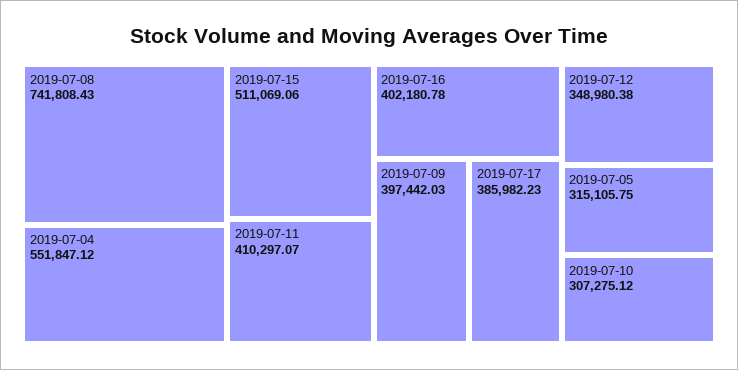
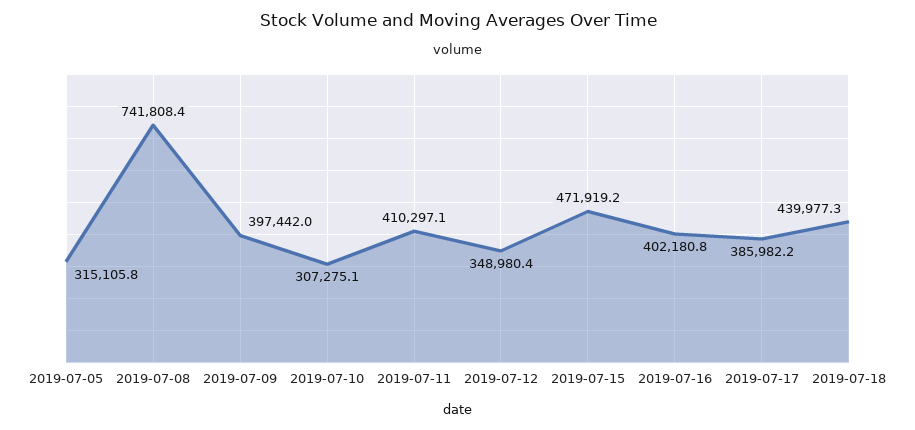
2019-07-04: 551847.12 -> none
2019-07-15: 511069.06 -> 471919.2
2019-07-18: none -> 439977.3

